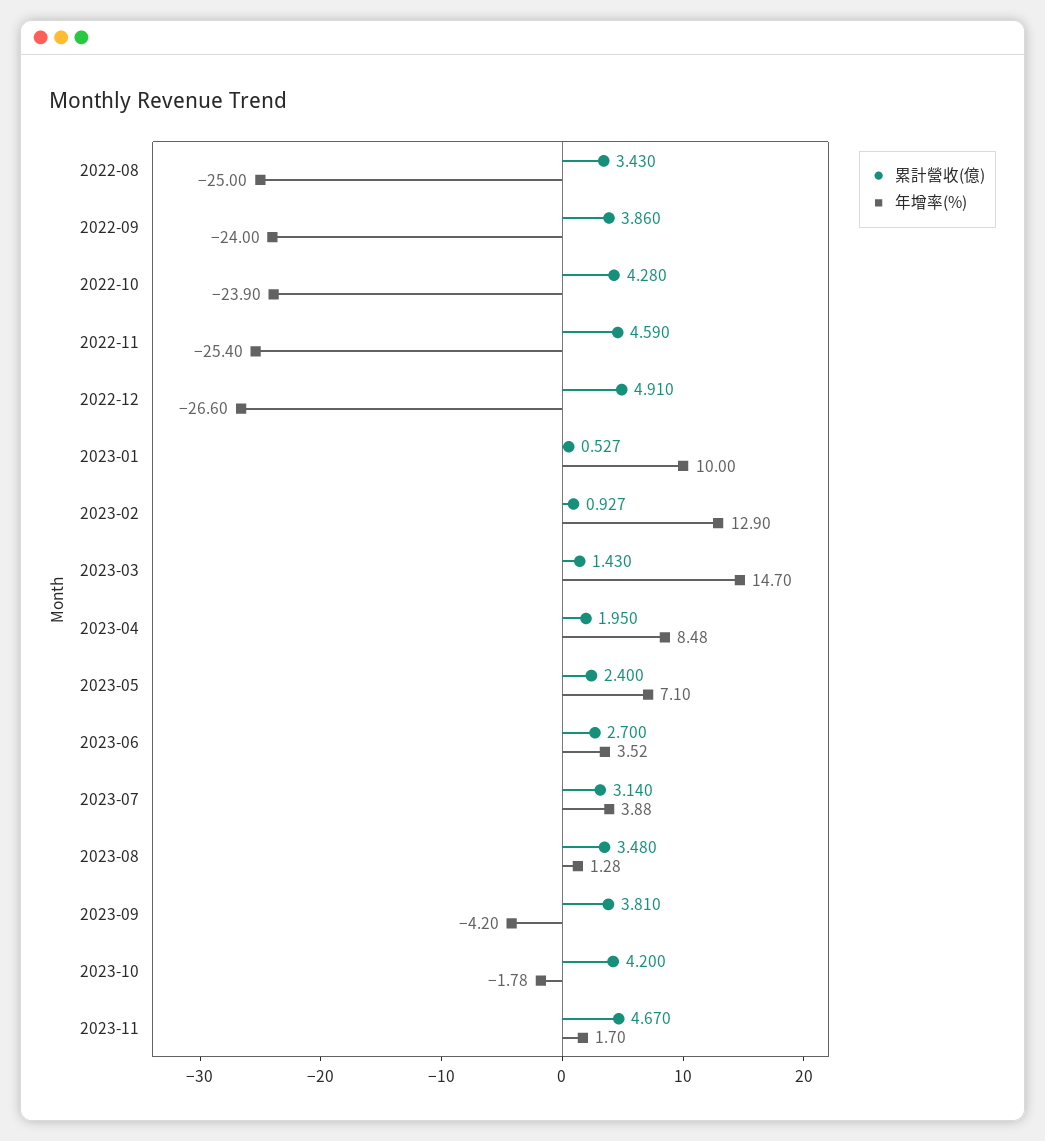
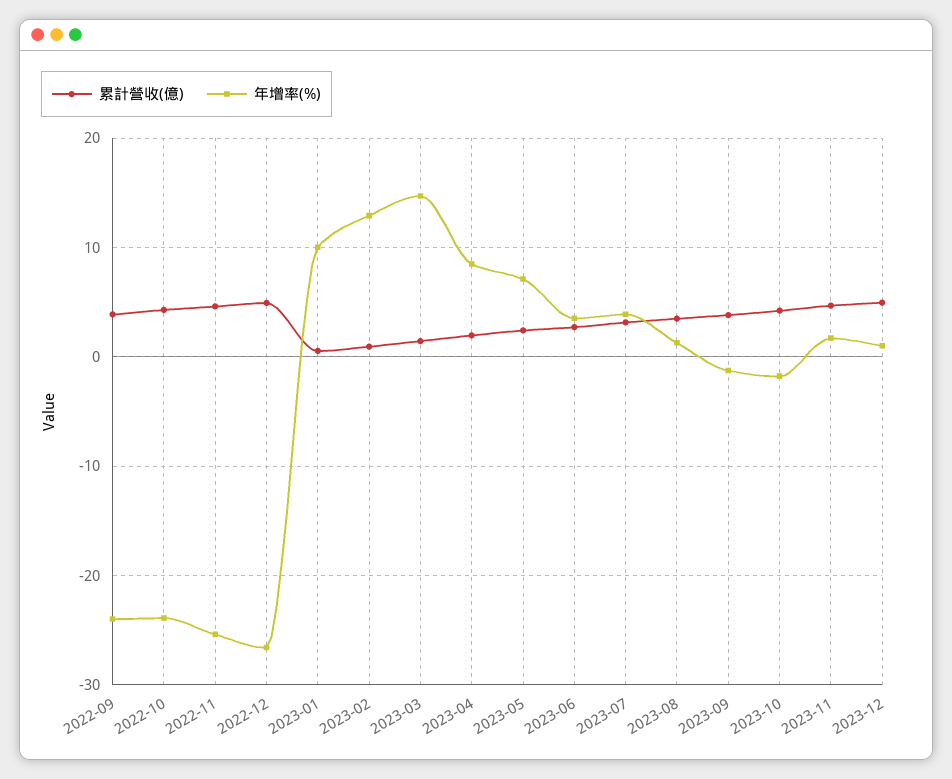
累計營收(億), 2022-08: 3.43 -> none
年增率(%), 2022-08: -25 -> none
年增率(%), 2023-09: -4.2 -> -1
累計營收(億), 2023-12: none -> 5
年增率(%), 2023-12: none -> 1

